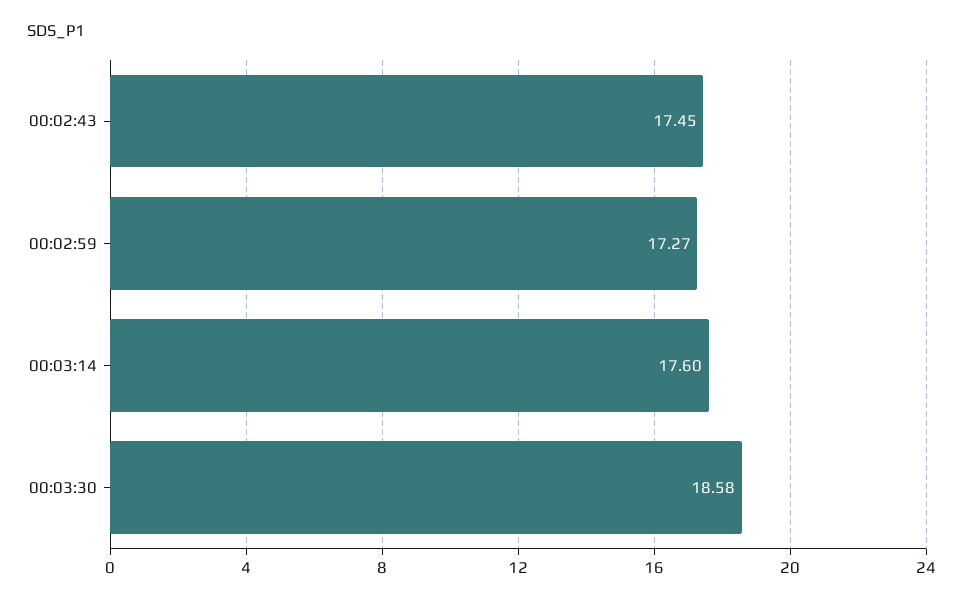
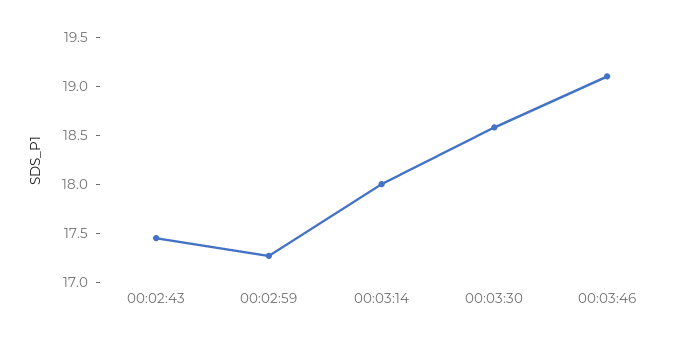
00:03:14: 17.6 -> 18
00:03:46: none -> 19.1

